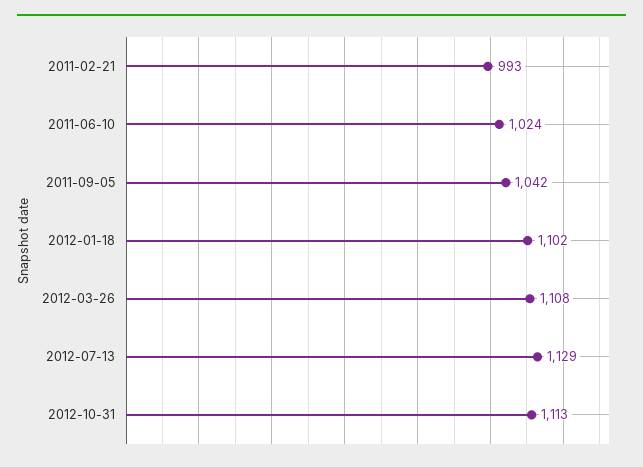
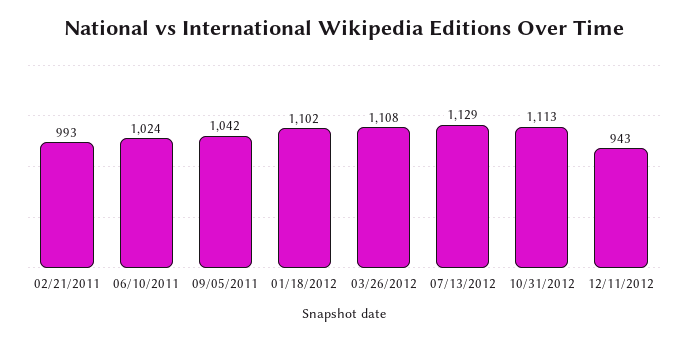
12/11/2012: none -> 943

